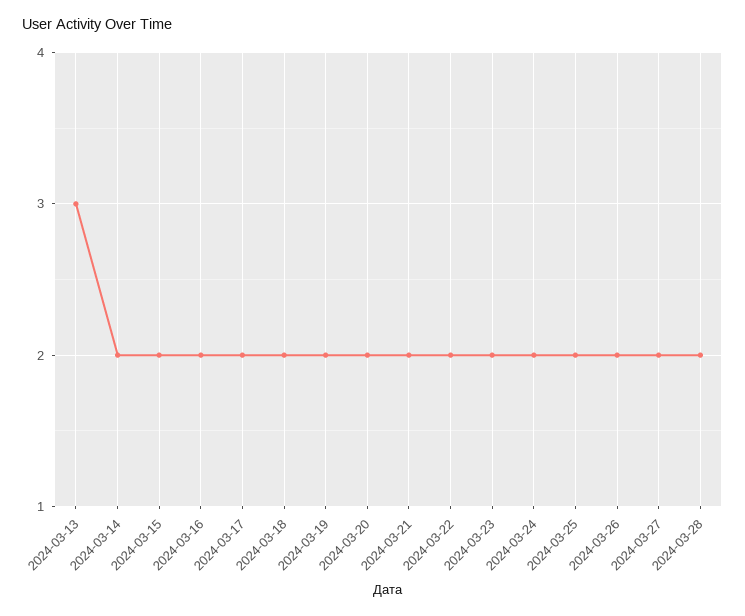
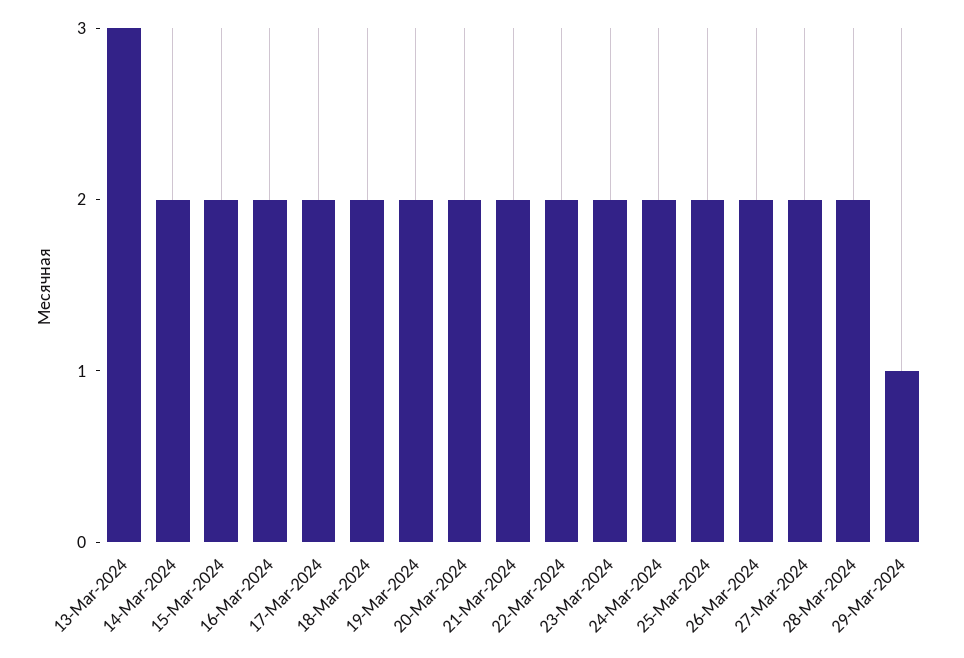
29-Mar-2024: none -> 1

